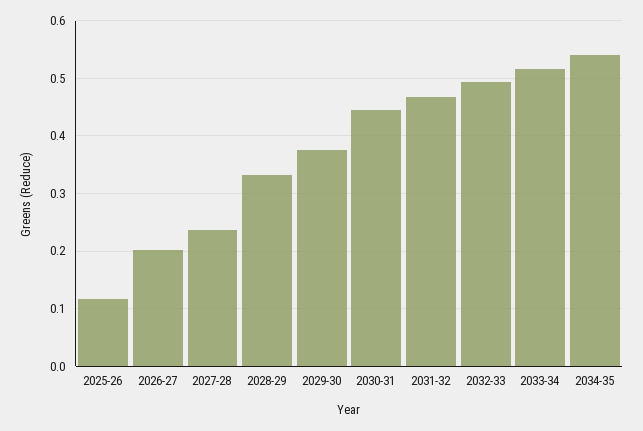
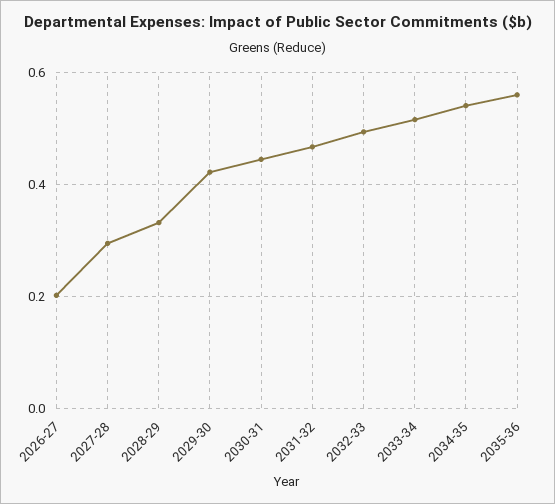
2025-26: 0.12 -> none
2027-28: 0.24 -> 0.3
2029-30: 0.38 -> 0.42
2035-36: none -> 0.56

